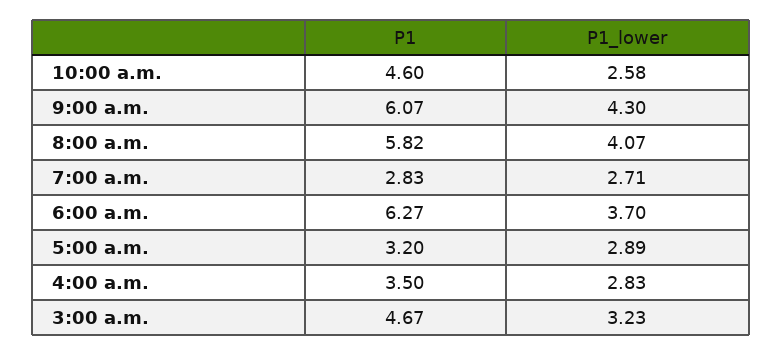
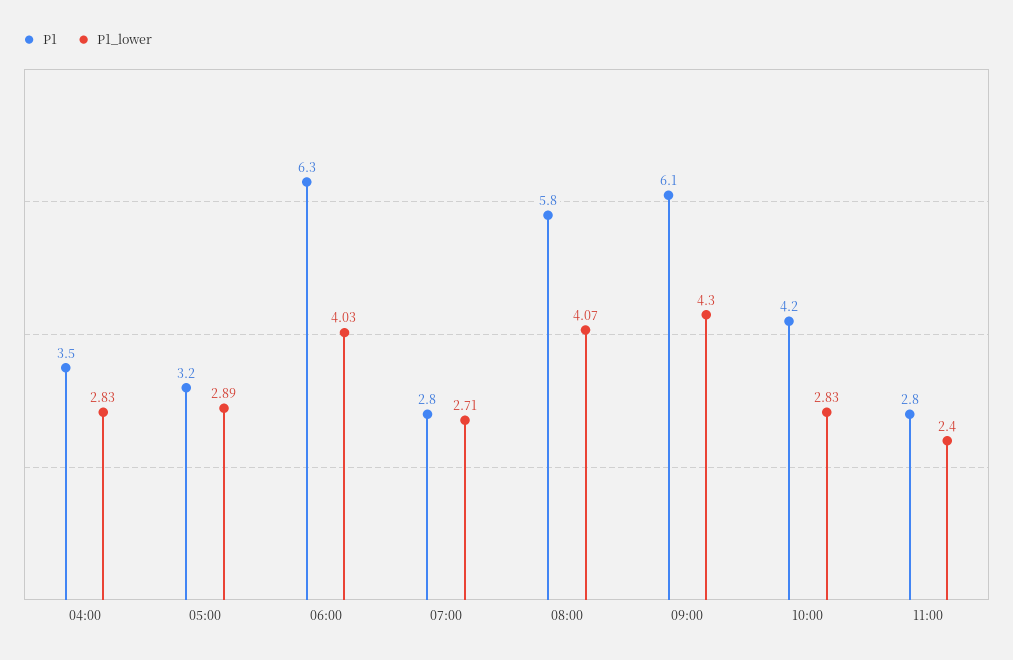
P1, 10:00 a.m.: 4.6 -> 4.2
P1_lower, 10:00 a.m.: 2.58 -> 2.83
P1_lower, 6:00 a.m.: 3.7 -> 4.03
P1, 3:00 a.m.: 4.67 -> none
P1_lower, 3:00 a.m.: 3.23 -> none
P1, 11:00: none -> 2.8
P1_lower, 11:00: none -> 2.4

